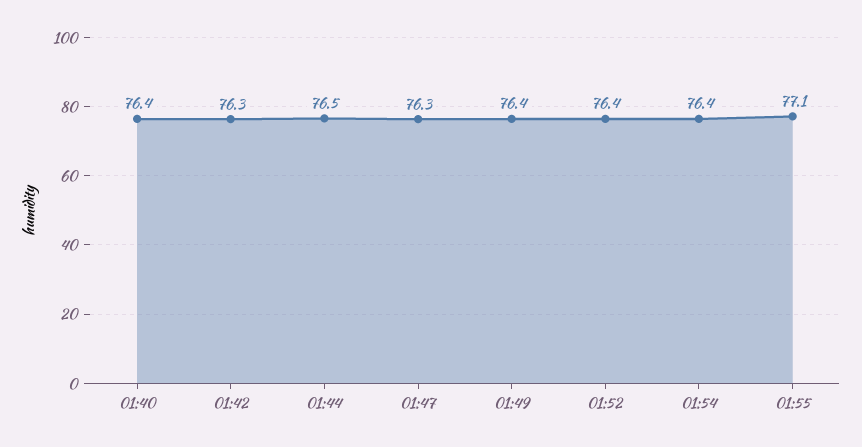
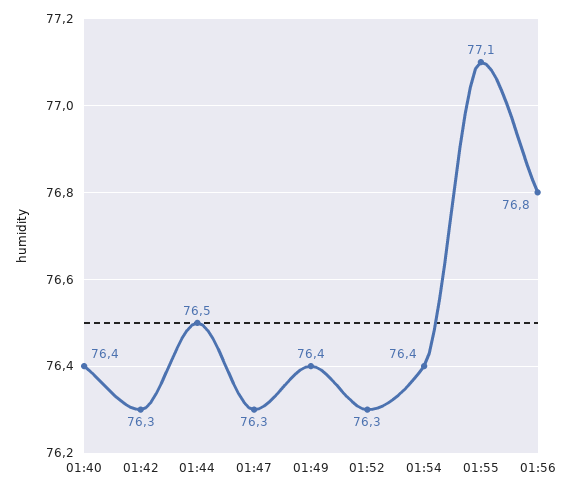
01:52: 76.4 -> 76.3
01:56: none -> 76.8

